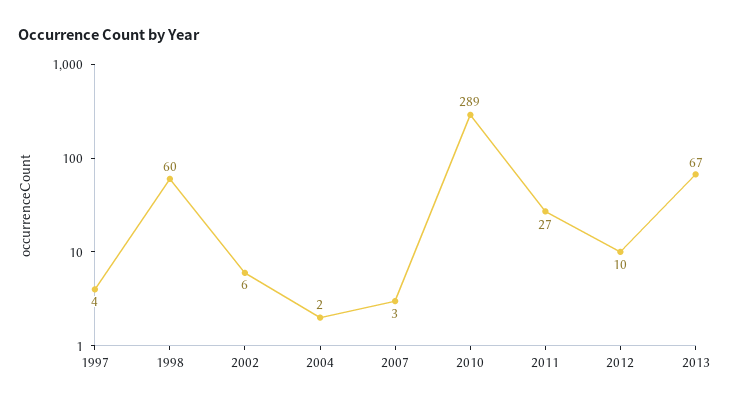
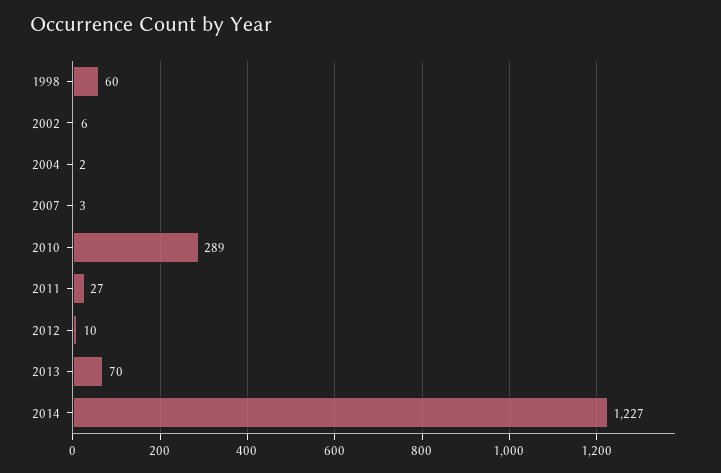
1997: 4 -> none
2013: 67 -> 70
2014: none -> 1227

